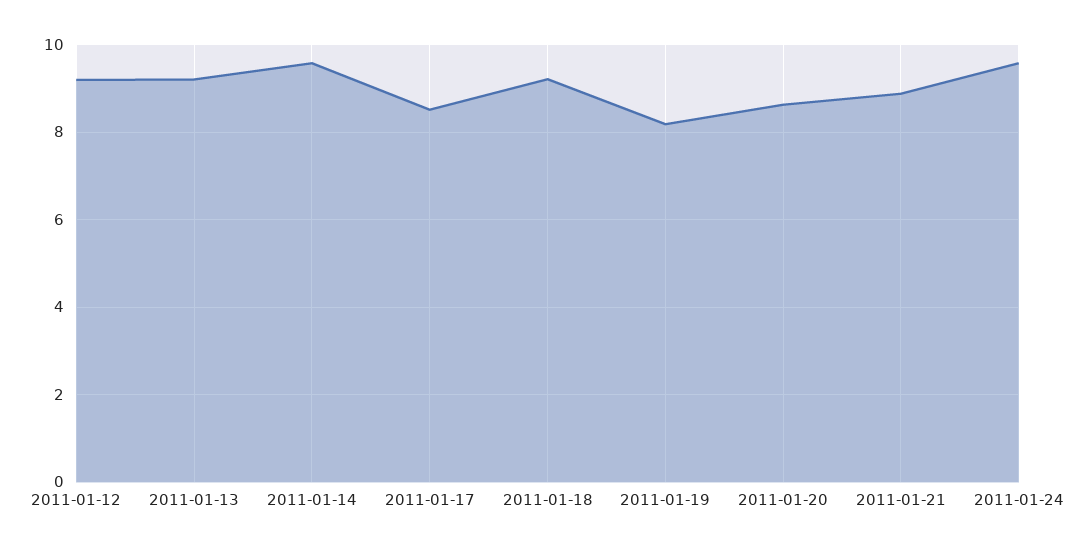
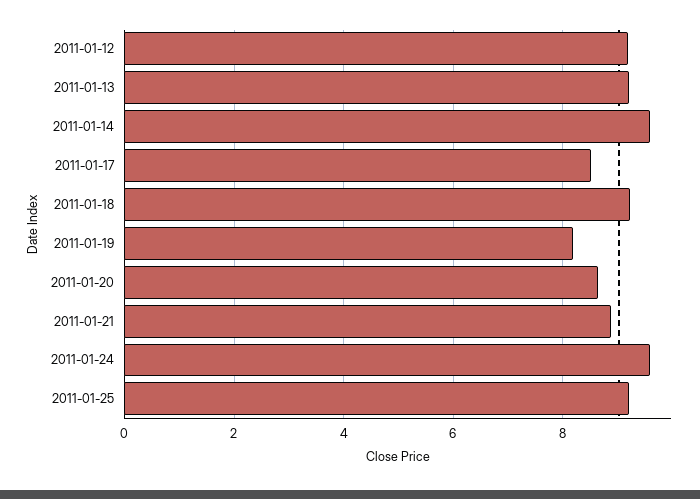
2011-01-25: none -> 9.2

